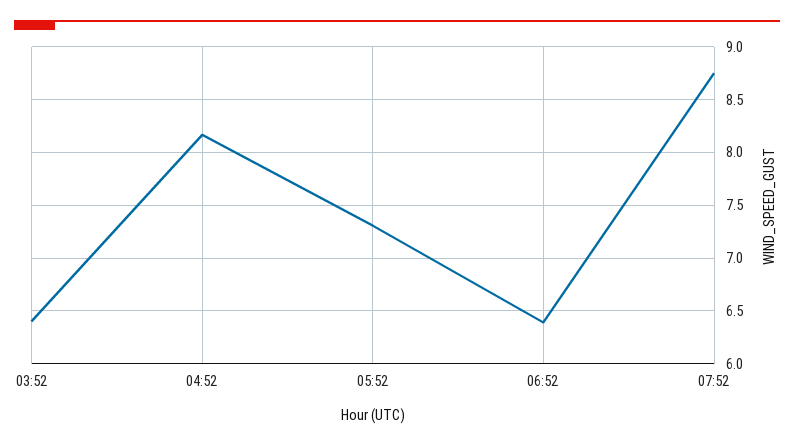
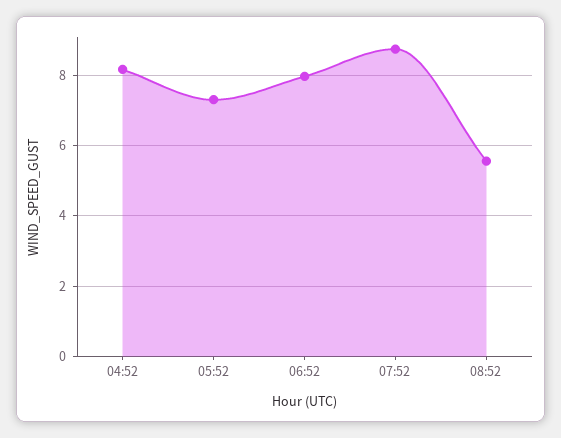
03:52: 6.4 -> none
06:52: 6.4 -> 8
08:52: none -> 5.6

